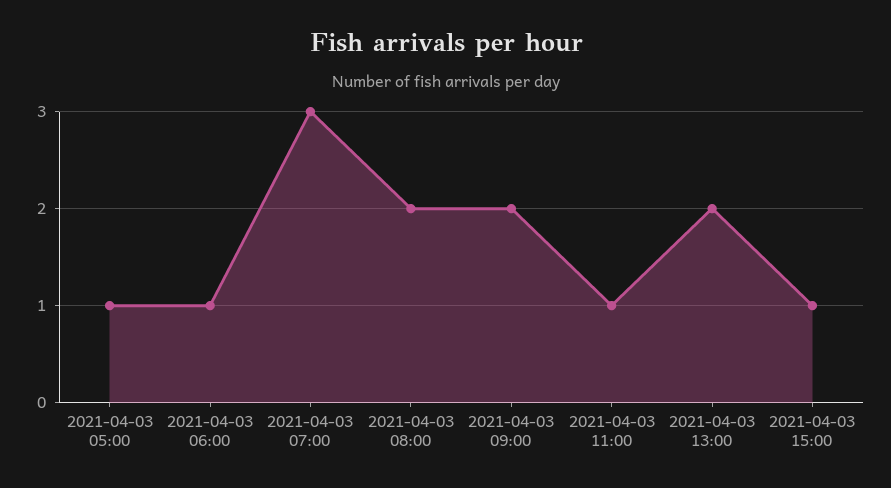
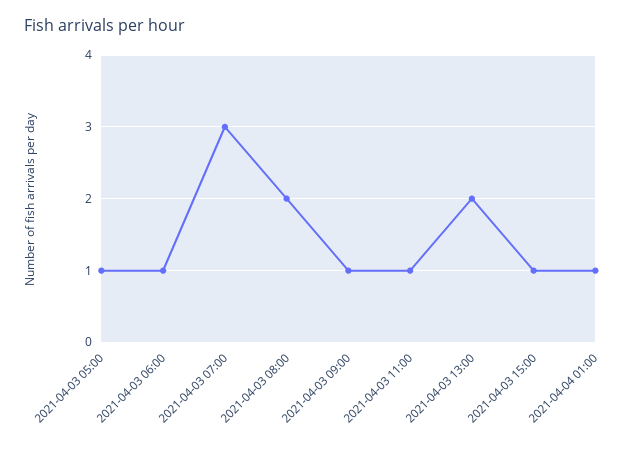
2021-04-03 09:00: 2 -> 1
2021-04-04 01:00: none -> 1

